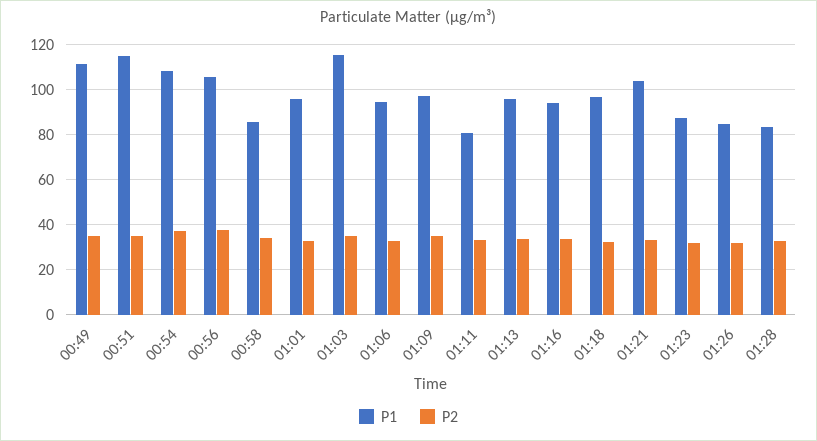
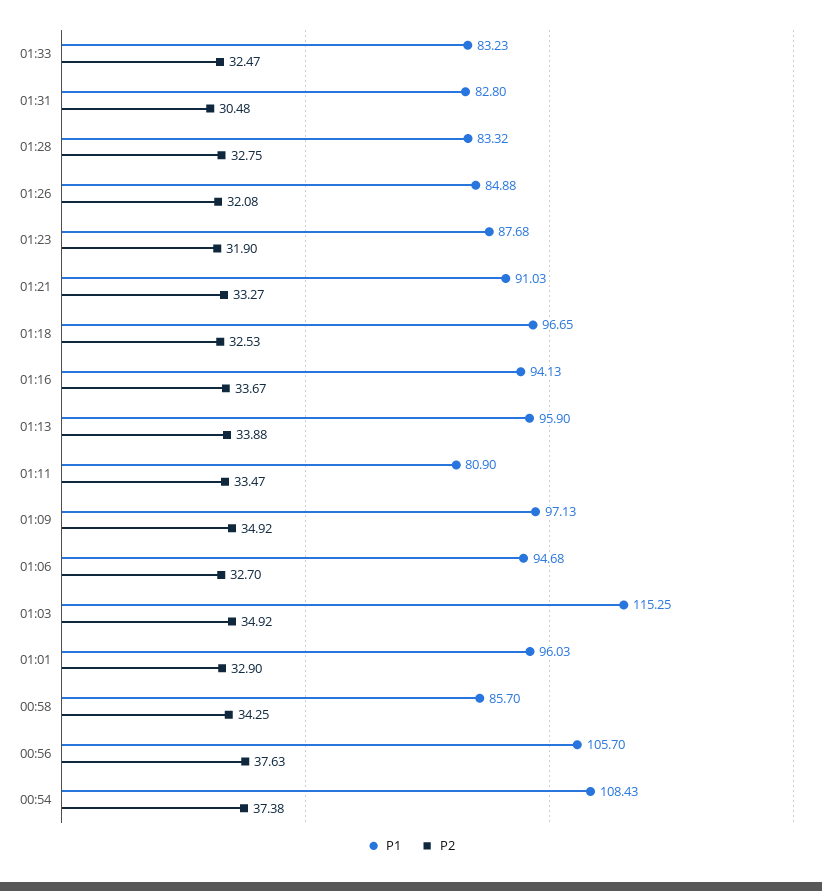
P1, 00:49: 110 -> none
P2, 00:49: 35 -> none
P1, 00:51: 115 -> none
P2, 00:51: 35 -> none
P1, 01:21: 105 -> 91.03
P1, 01:33: none -> 83.23
P2, 01:33: none -> 32.47
P1, 01:31: none -> 82.8
P2, 01:31: none -> 30.48

